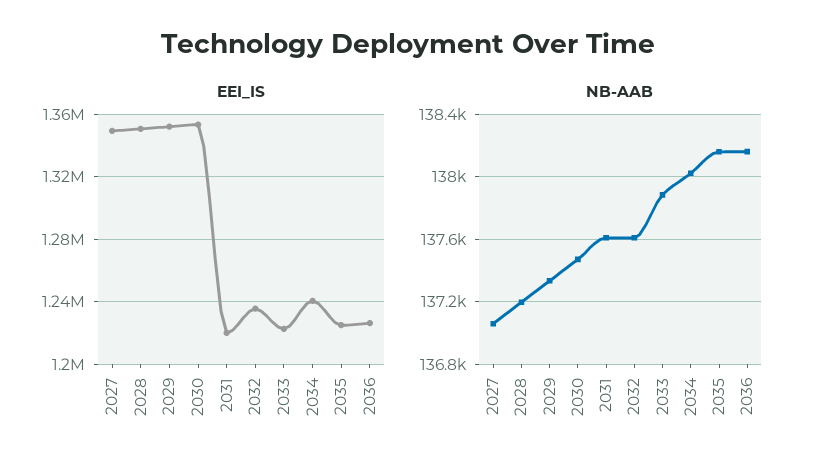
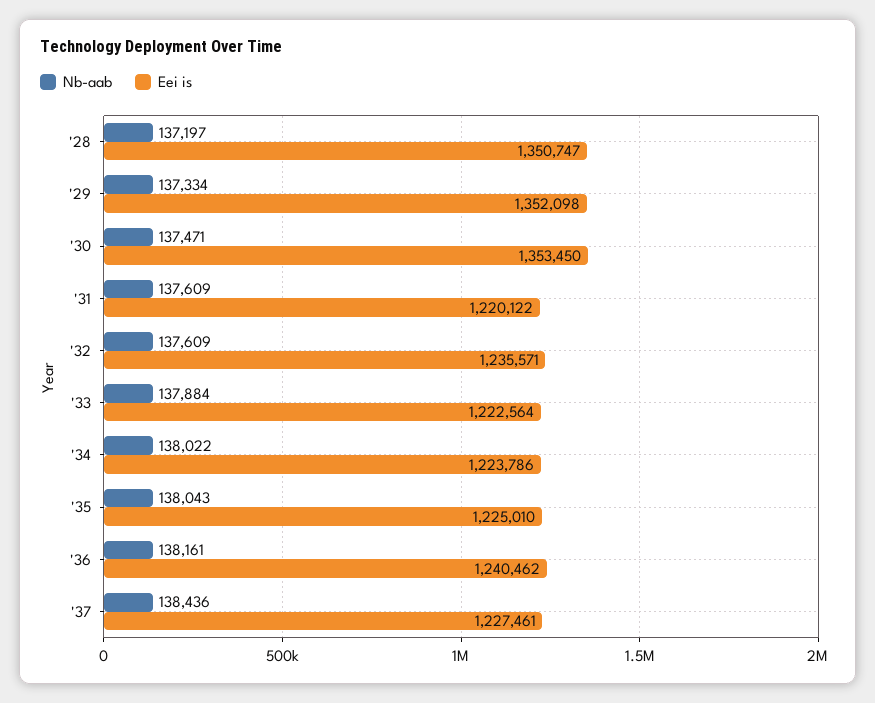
EEI_IS, 2027: 1350000 -> none
EEI_IS, 2034: 1240000 -> 1223786
EEI_IS, 2036: 1225000 -> 1240462
NB-AAB, 2027: 137050 -> none
NB-AAB, 2035: 138150 -> 138043
NB-AAB, '37: none -> 138436
EEI_IS, '37: none -> 1227461

